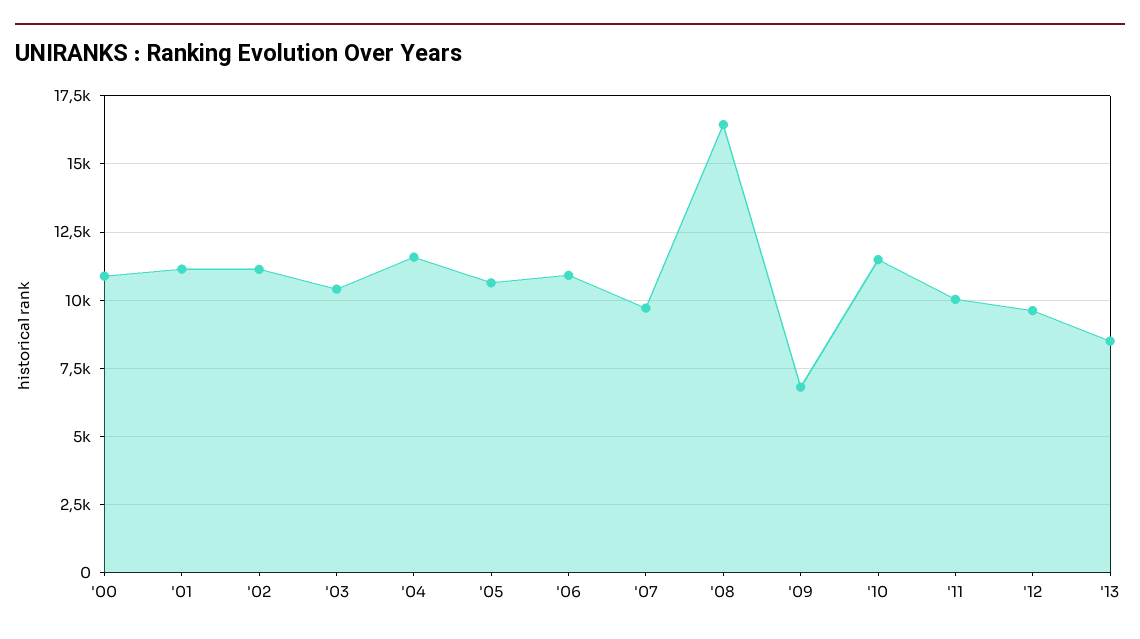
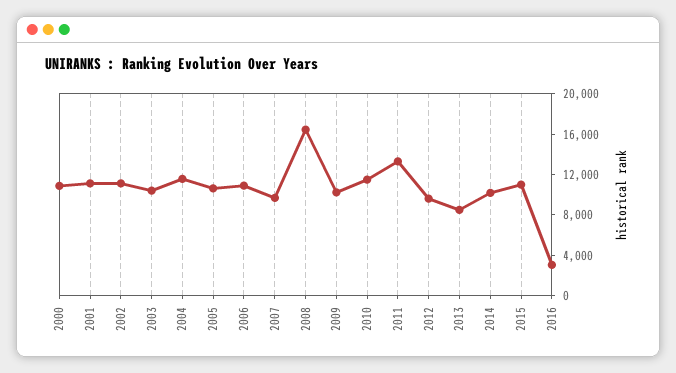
'09: 6750 -> 10000
'11: 10000 -> 13000
2014: none -> 10000
2015: none -> 11000
2016: none -> 3000

